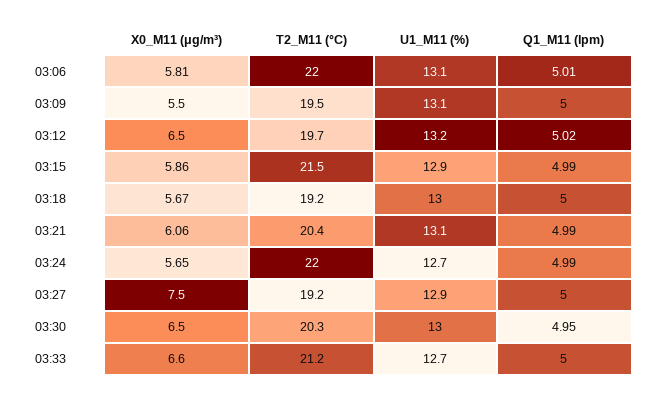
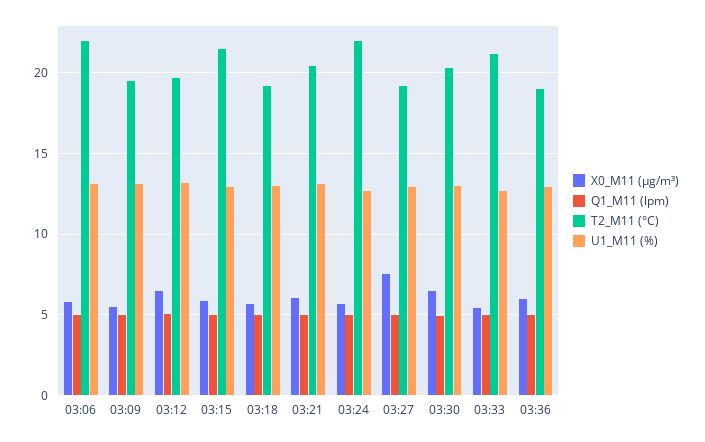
X0_M11 (μg/m³), 03:33: 6.6 -> 5.5
X0_M11 (μg/m³), 03:36: none -> 6
Q1_M11 (lpm), 03:36: none -> 5
T2_M11 (°C), 03:36: none -> 19
U1_M11 (%), 03:36: none -> 13

